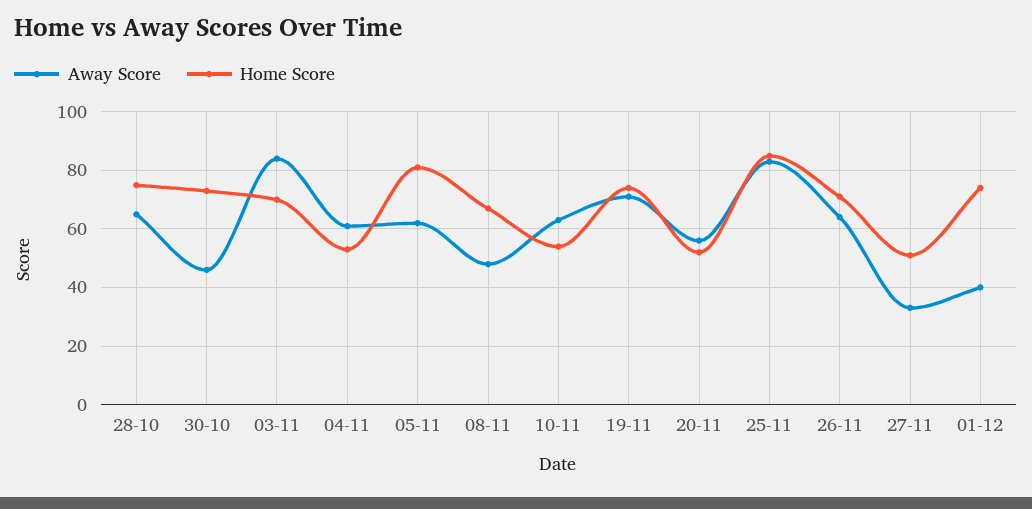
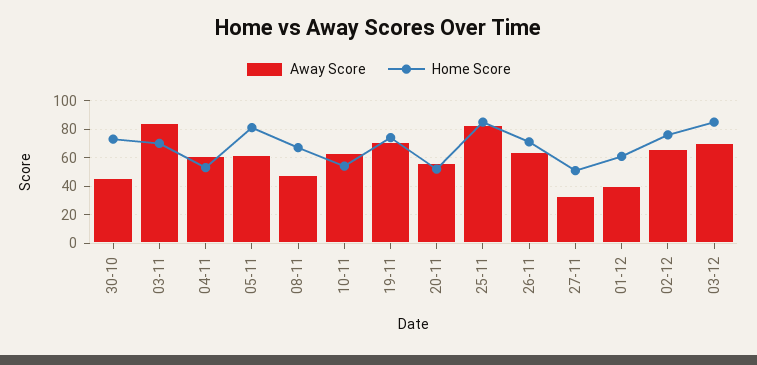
Away Score, 28-10: 65 -> none
Home Score, 28-10: 75 -> none
Home Score, 01-12: 75 -> 60
Away Score, 02-12: none -> 65
Home Score, 02-12: none -> 75
Away Score, 03-12: none -> 70
Home Score, 03-12: none -> 85

